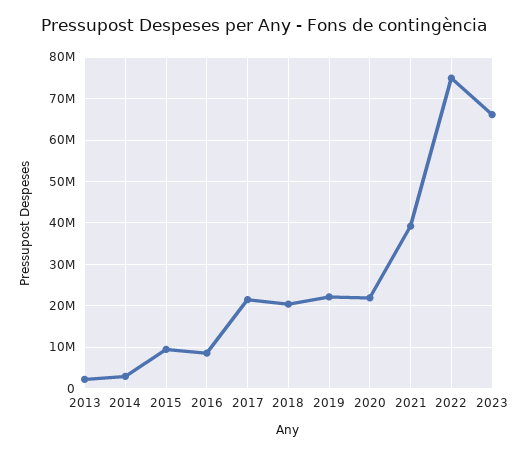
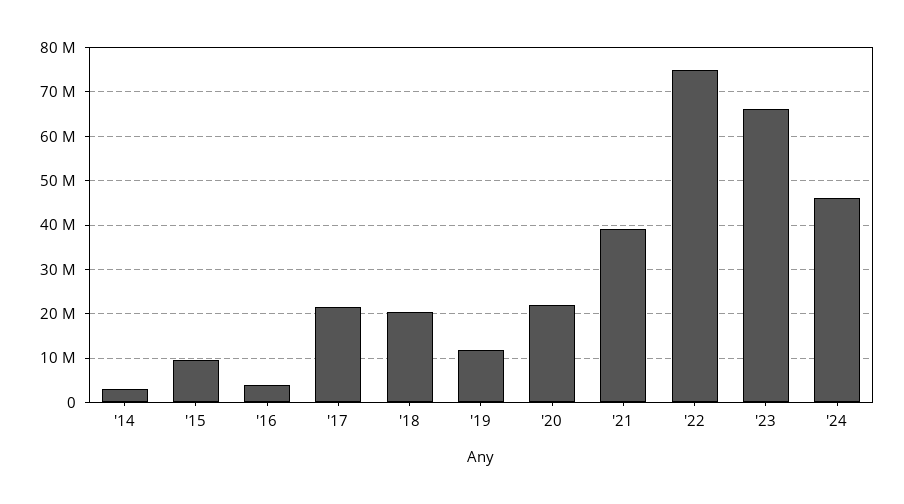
2013: 2000000 -> none
2016: 8000000 -> 4000000
2019: 22000000 -> 12000000
'24: none -> 46000000

